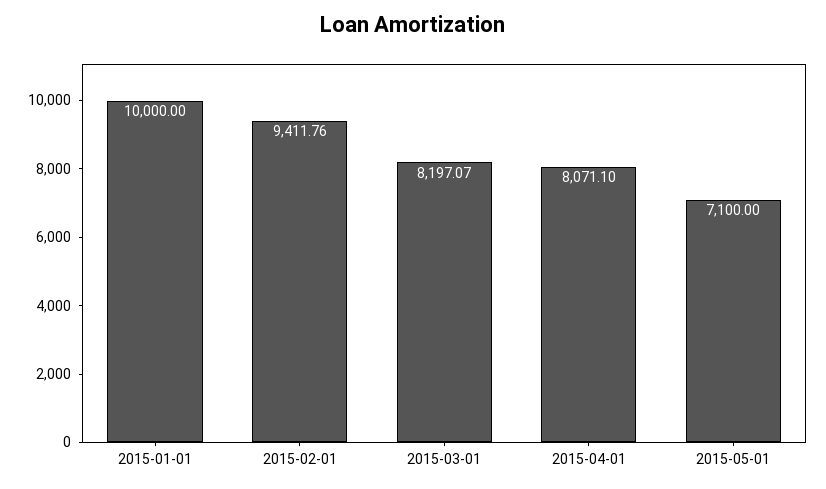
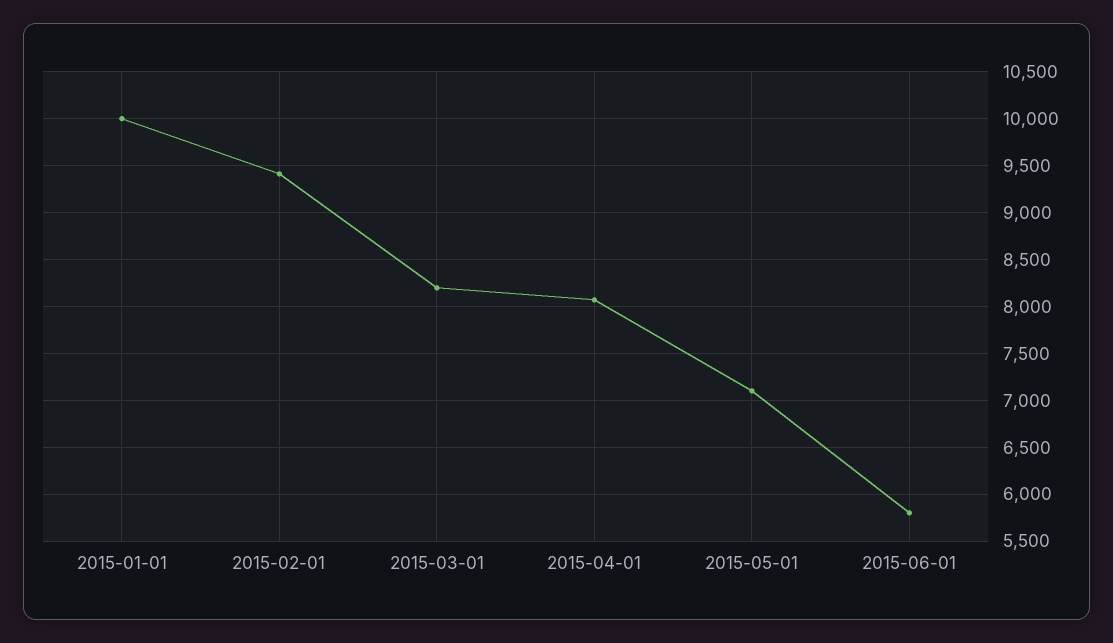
2015-06-01: none -> 5800

